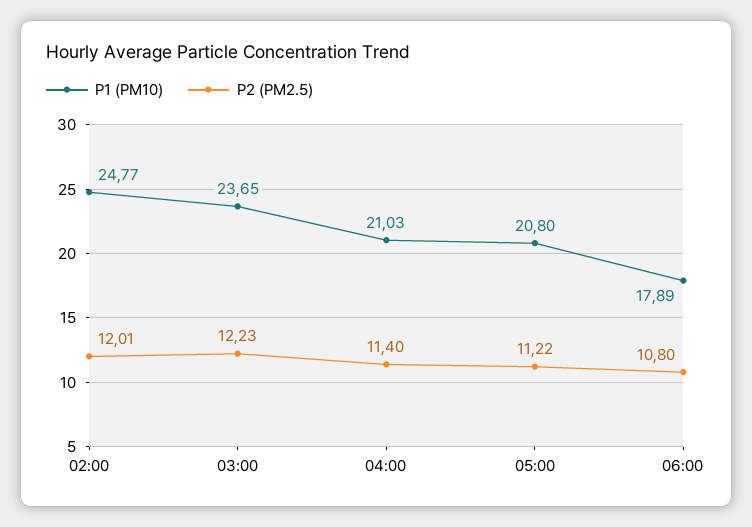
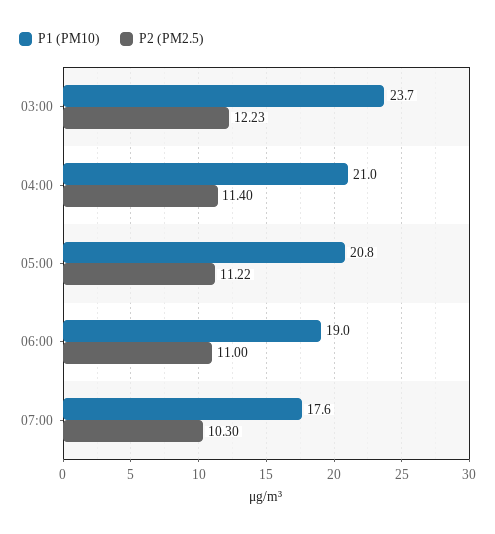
P1 (PM10), 02:00: 24.77 -> none
P2 (PM2.5), 02:00: 12.01 -> none
P1 (PM10), 06:00: 17.89 -> 19
P2 (PM2.5), 06:00: 10.8 -> 11
P1 (PM10), 07:00: none -> 17.6
P2 (PM2.5), 07:00: none -> 10.3

